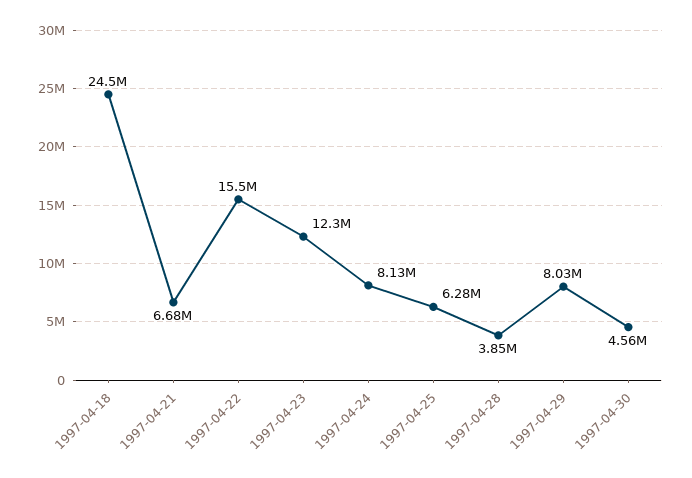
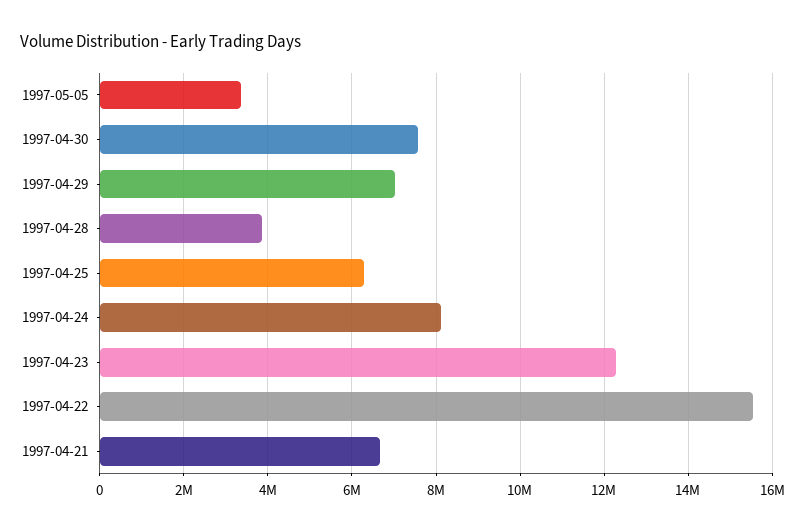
1997-04-18: 24500000 -> none
1997-04-29: 8030000 -> 7000000
1997-04-30: 4560000 -> 7600000
1997-05-05: none -> 3400000

